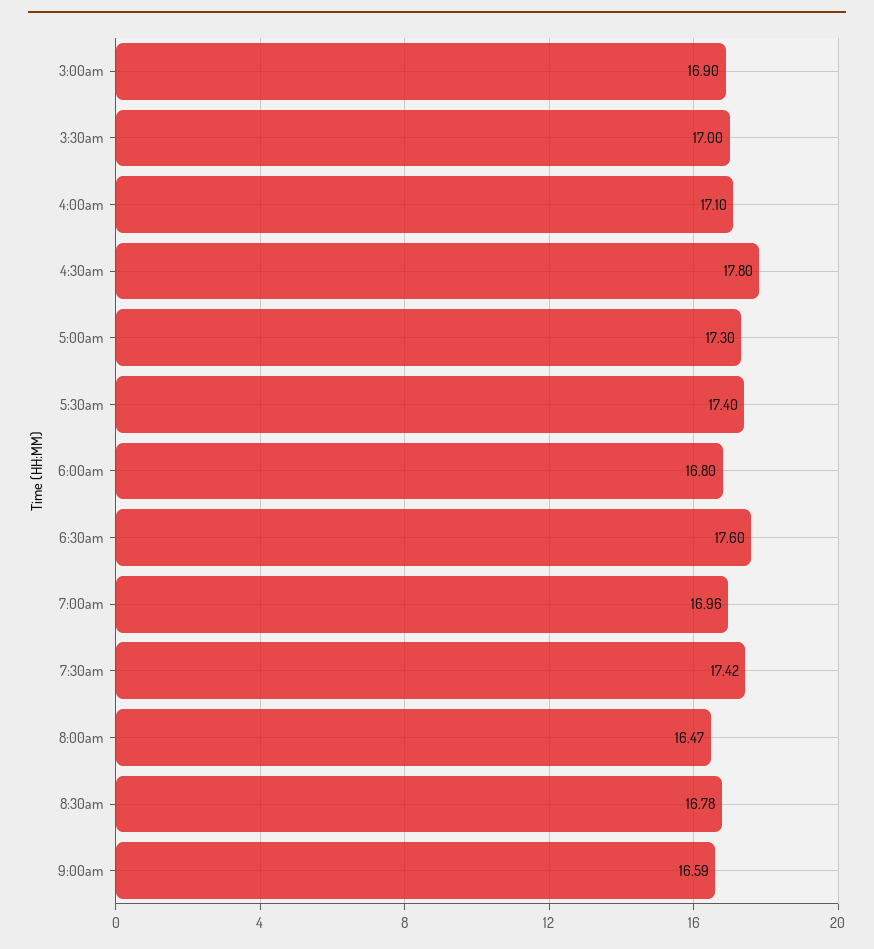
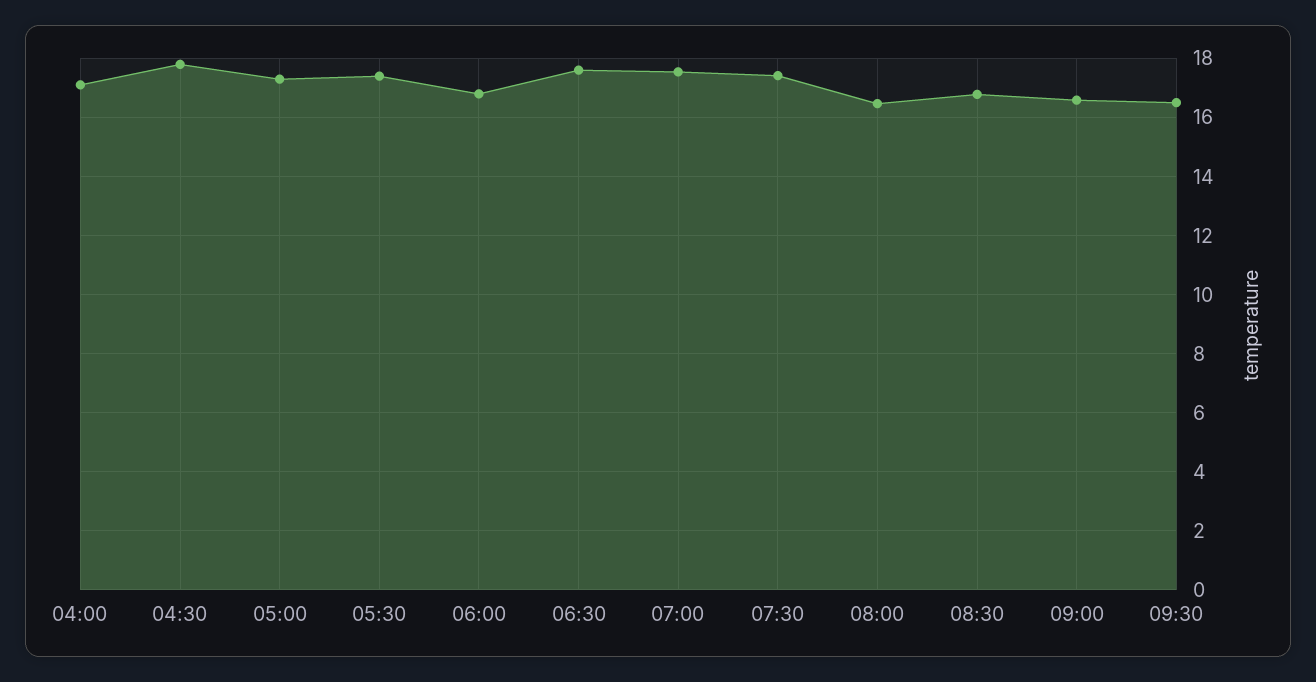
3:00am: 16.9 -> none
3:30am: 17 -> none
7:00am: 16.96 -> 17.5
09:30: none -> 16.5

